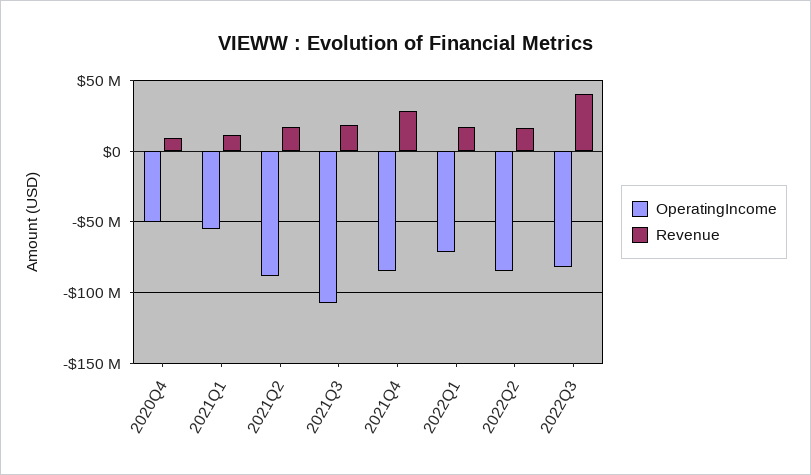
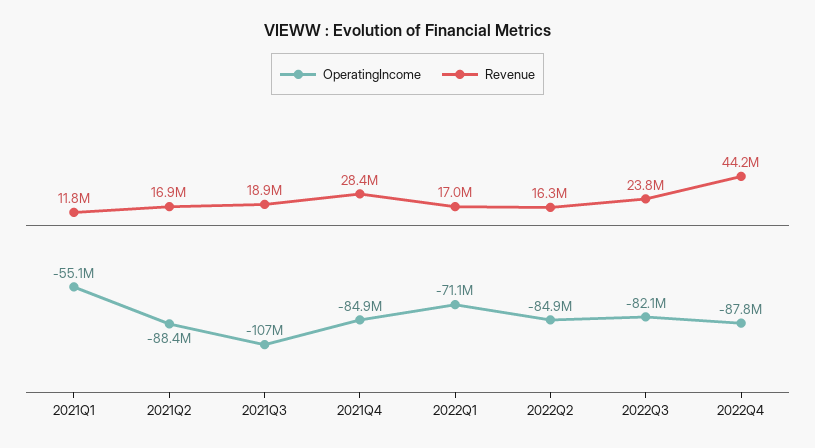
OperatingIncome, 2020Q4: -50000000 -> none
Revenue, 2020Q4: 10000000 -> none
Revenue, 2022Q3: 40000000 -> 23800000
OperatingIncome, 2022Q4: none -> -87800000
Revenue, 2022Q4: none -> 44200000

